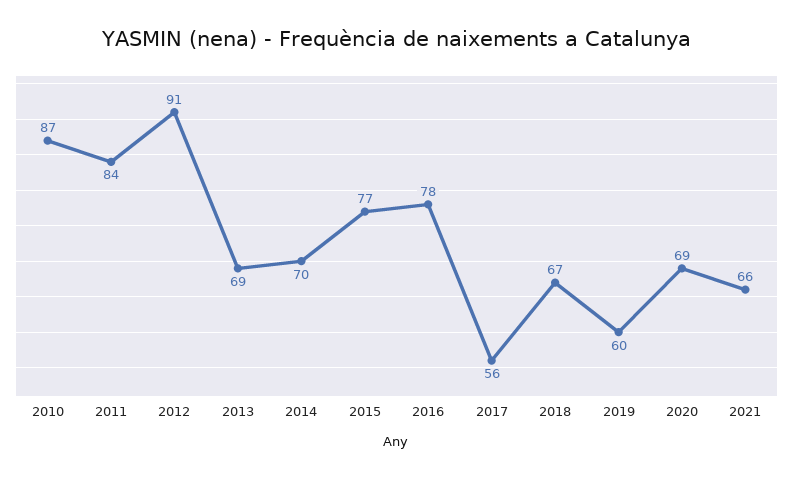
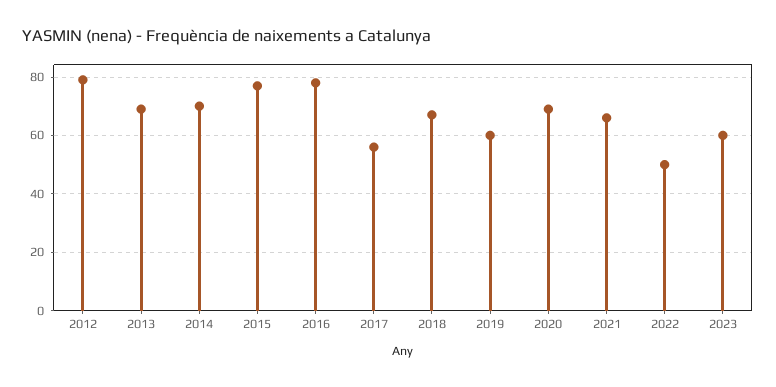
2010: 87 -> none
2011: 84 -> none
2012: 91 -> 80
2022: none -> 50
2023: none -> 60

